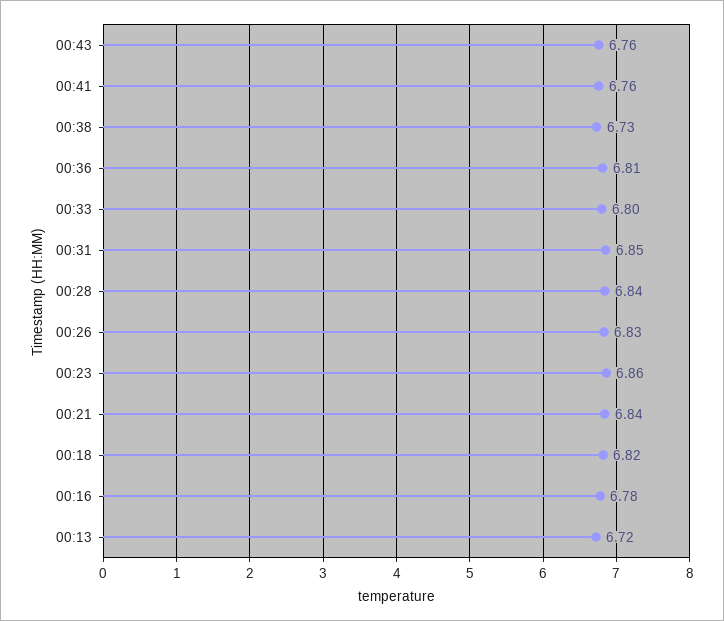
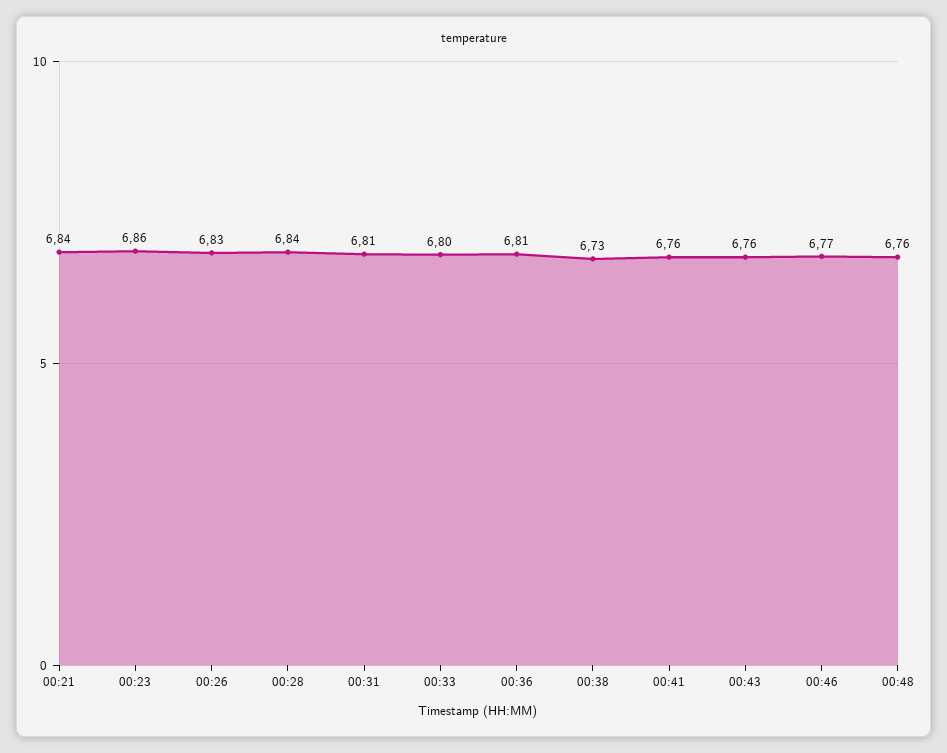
00:31: 6.85 -> 6.81
00:18: 6.82 -> none
00:16: 6.78 -> none
00:13: 6.72 -> none
00:46: none -> 6.77
00:48: none -> 6.76

